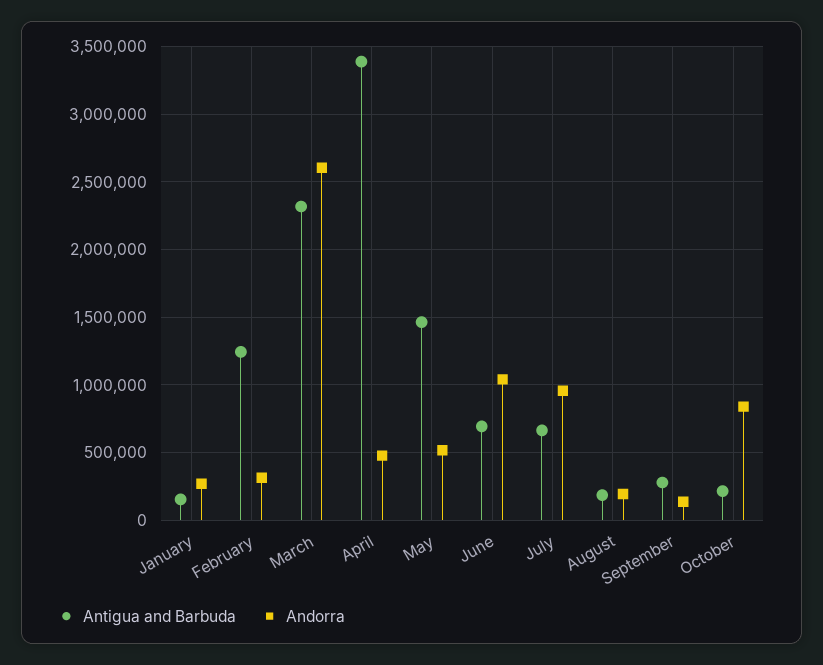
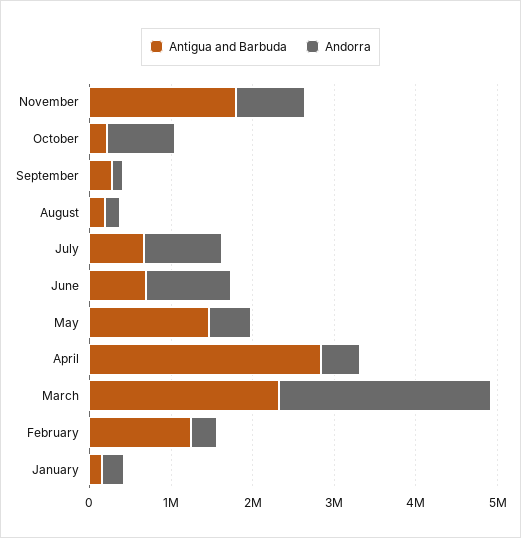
Antigua and Barbuda, April: 3400000 -> 2800000
Antigua and Barbuda, November: none -> 1800000
Andorra, November: none -> 800000

